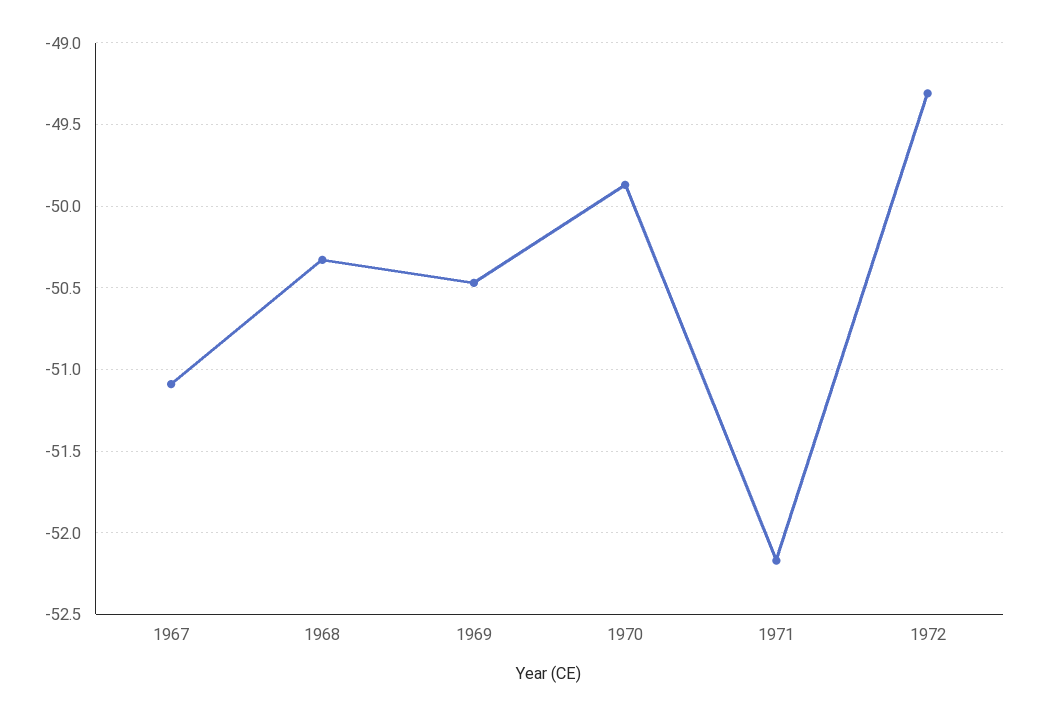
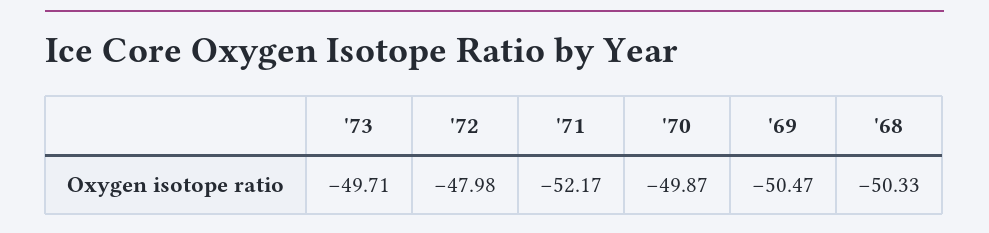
1967: -51.1 -> none
1972: -49.3 -> -47.98
'73: none -> -49.71

